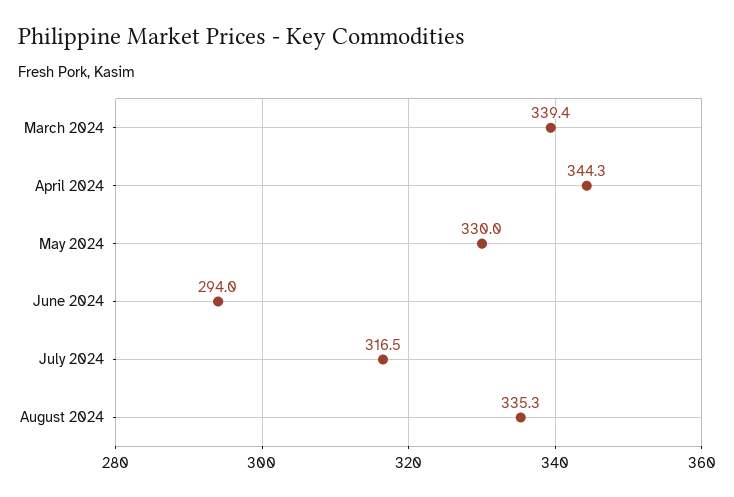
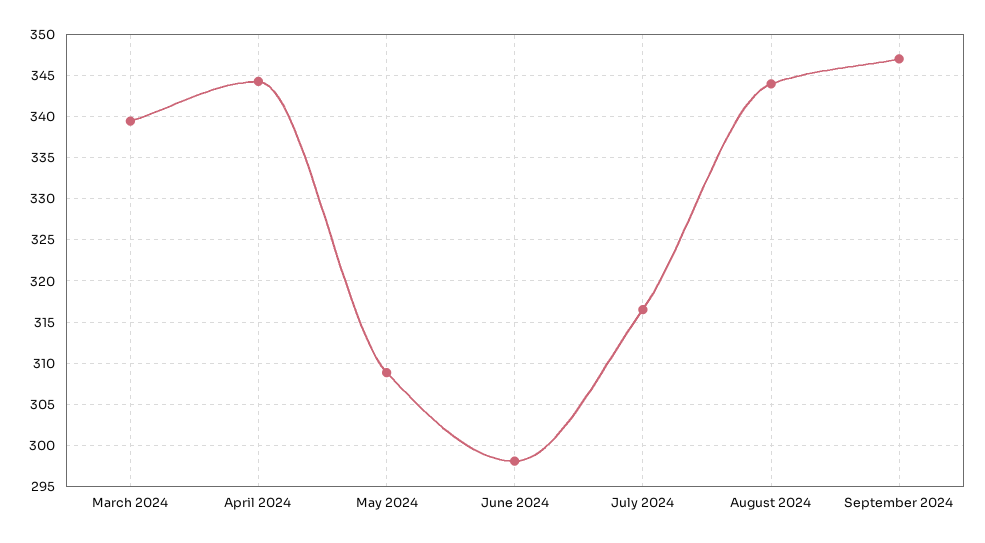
May 2024: 330 -> 309
June 2024: 294 -> 298
August 2024: 335.3 -> 344
September 2024: none -> 347

